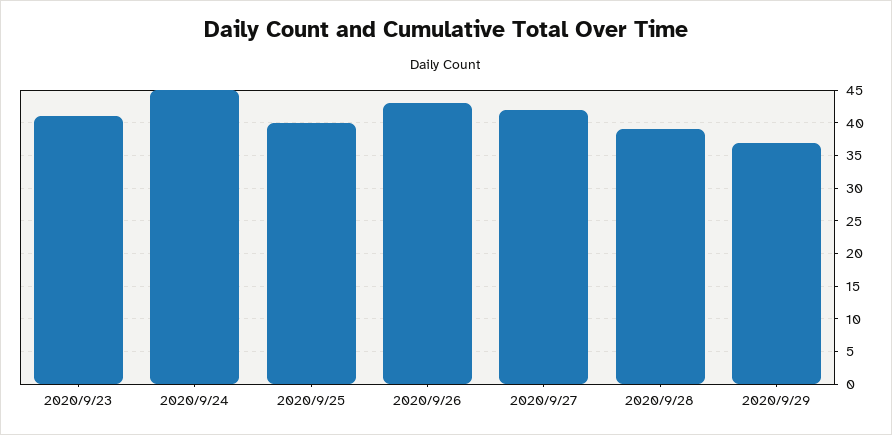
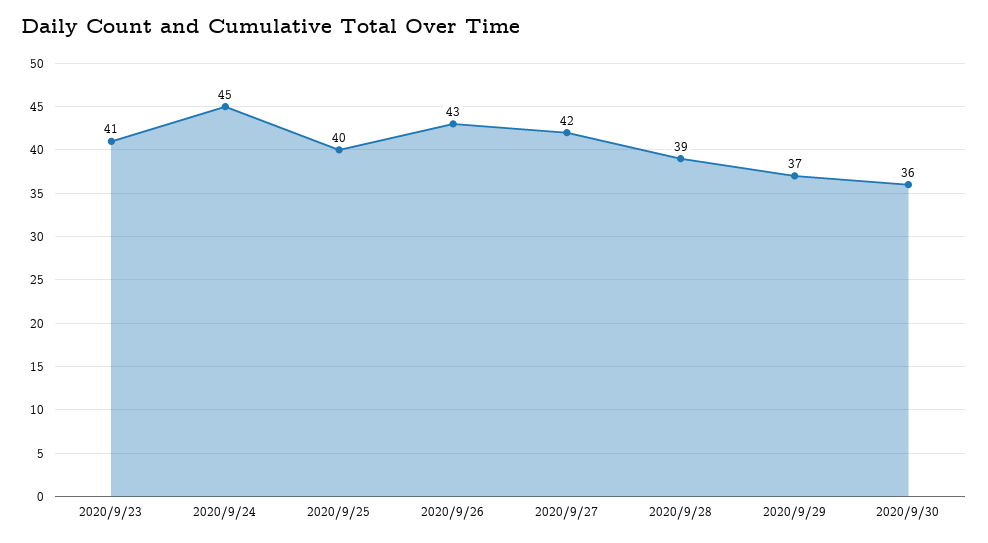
2020/9/30: none -> 36

